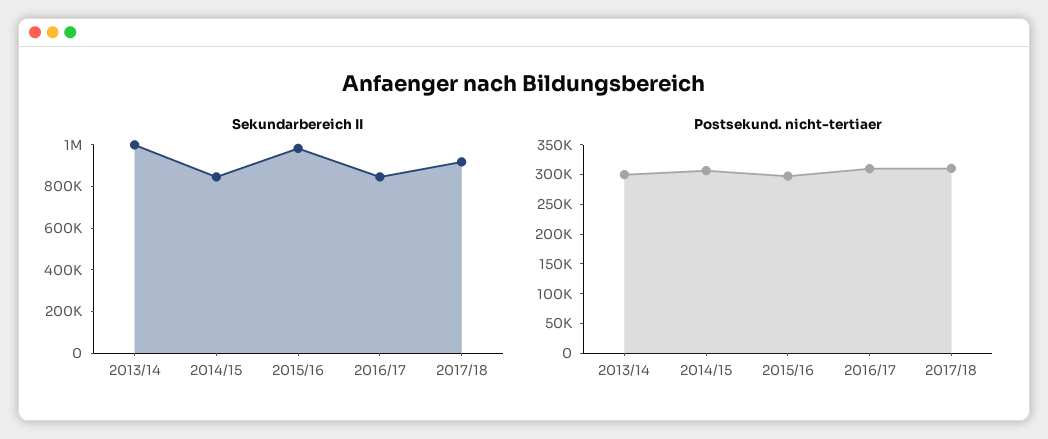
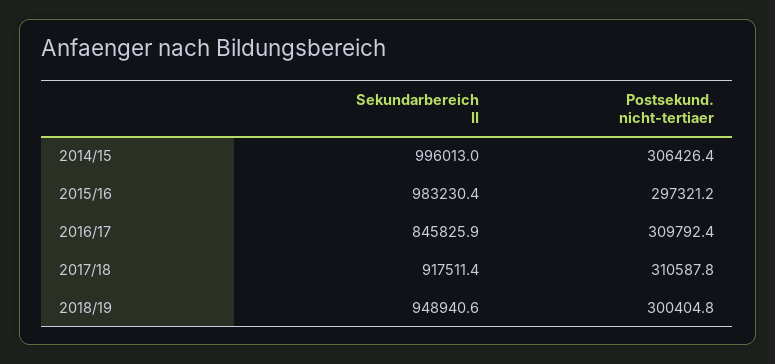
Sekundarbereich II, 2013/14: 1000000 -> none
Sekundarbereich II, 2014/15: 850000 -> 996013
Postsekund. nicht-tertiaer, 2013/14: 300000 -> none
Sekundarbereich II, 2018/19: none -> 948940.6
Postsekund. nicht-tertiaer, 2018/19: none -> 300404.8

